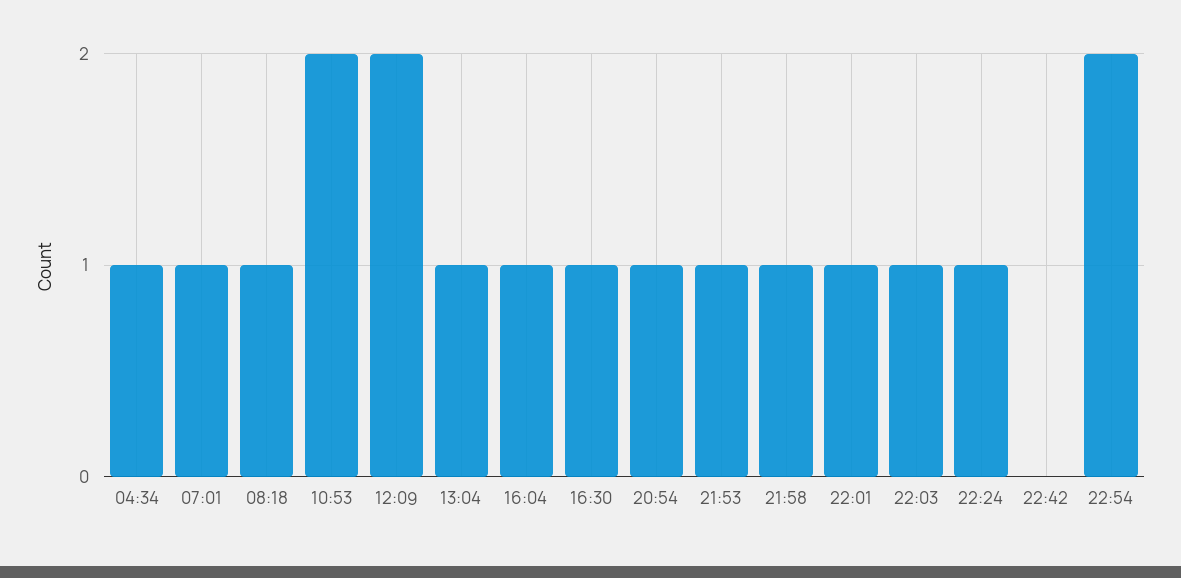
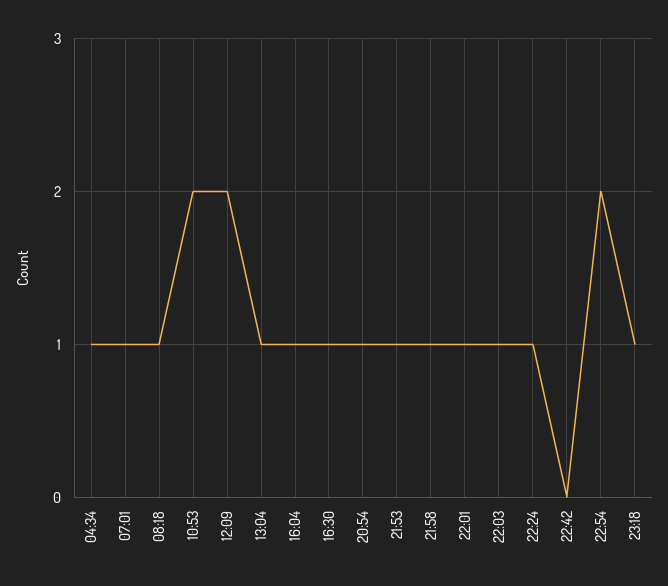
23:18: none -> 1

